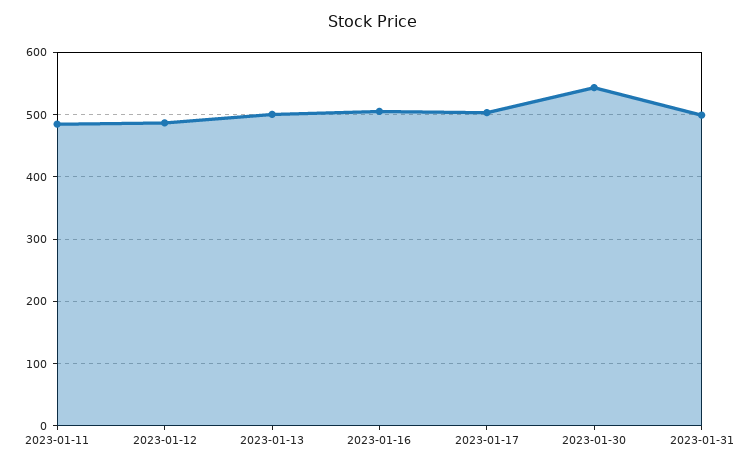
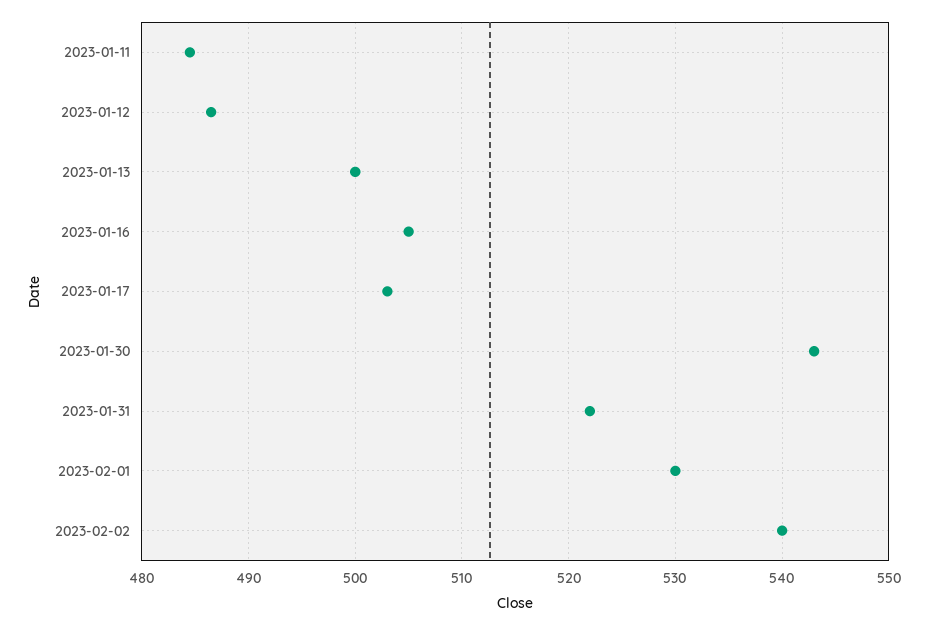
2023-01-31: 500 -> 522
2023-02-01: none -> 530
2023-02-02: none -> 540

